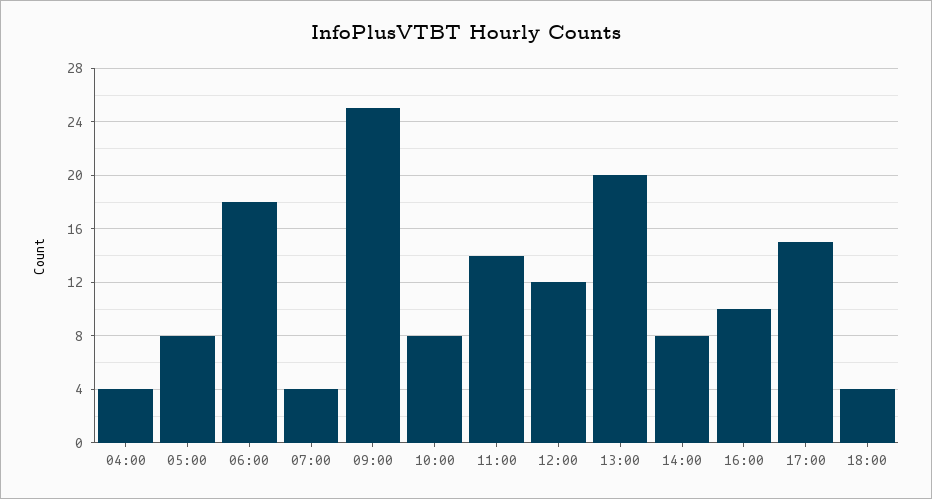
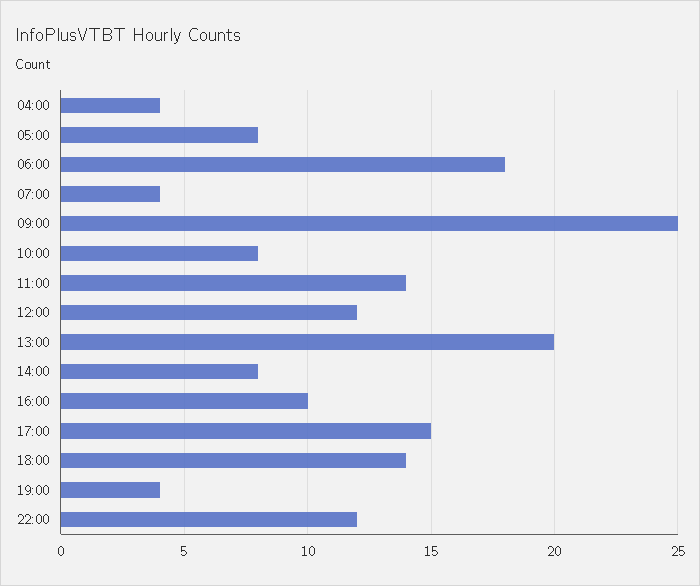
18:00: 4 -> 14
19:00: none -> 4
22:00: none -> 12

